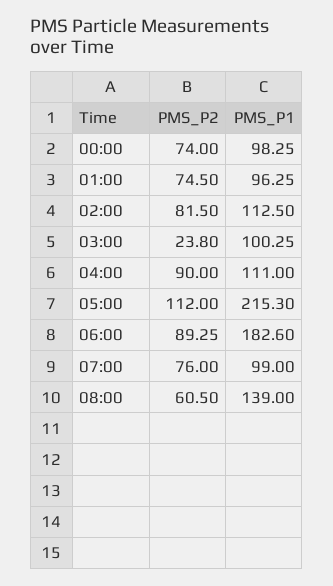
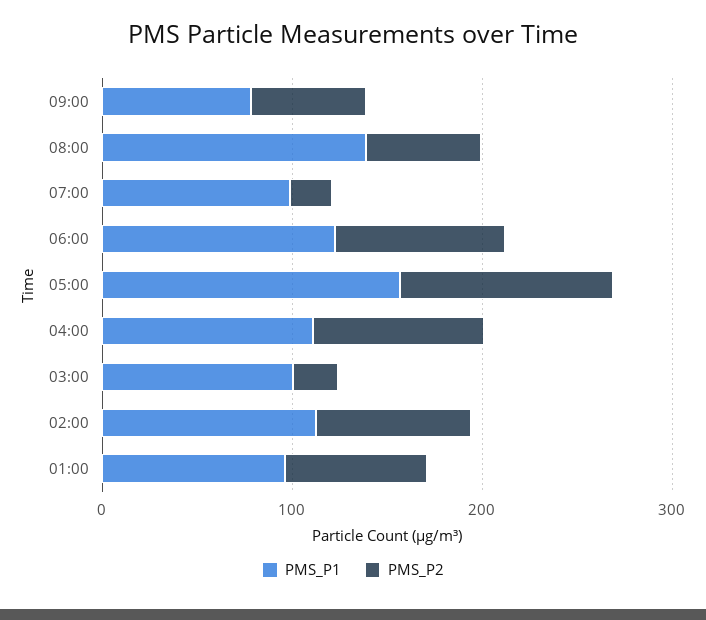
PMS_P2, 00:00: 74 -> none
PMS_P1, 00:00: 98.25 -> none
PMS_P1, 05:00: 215.3 -> 160
PMS_P1, 06:00: 182.6 -> 120
PMS_P2, 07:00: 76 -> 20
PMS_P1, 09:00: none -> 80
PMS_P2, 09:00: none -> 60

